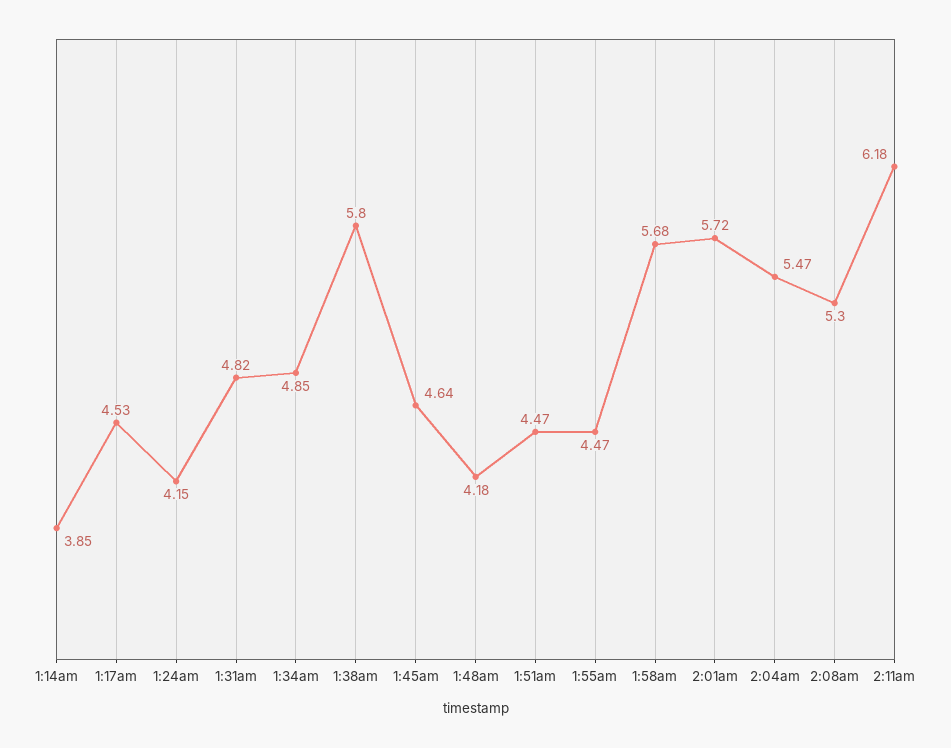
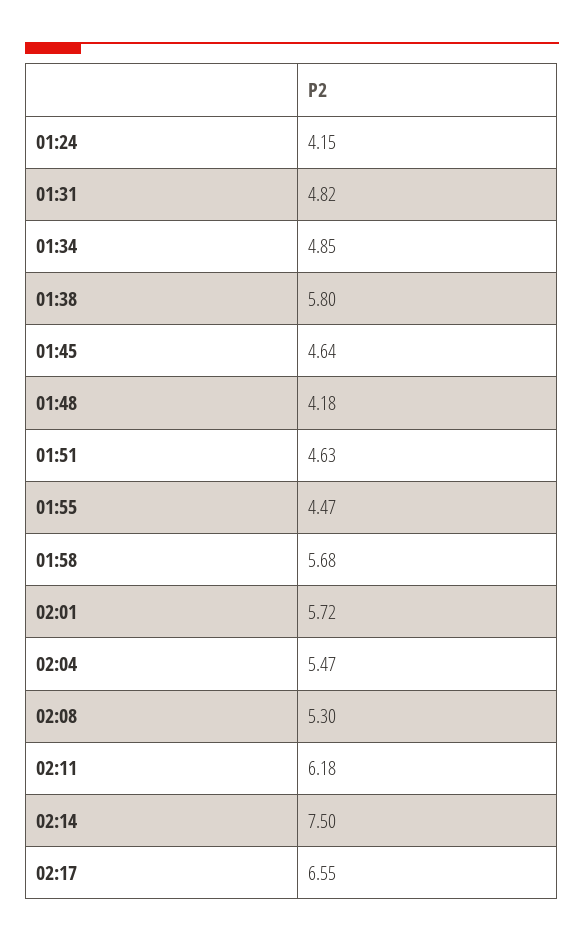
1:14am: 3.85 -> none
1:17am: 4.53 -> none
1:51am: 4.47 -> 4.63
02:14: none -> 7.5
02:17: none -> 6.55

